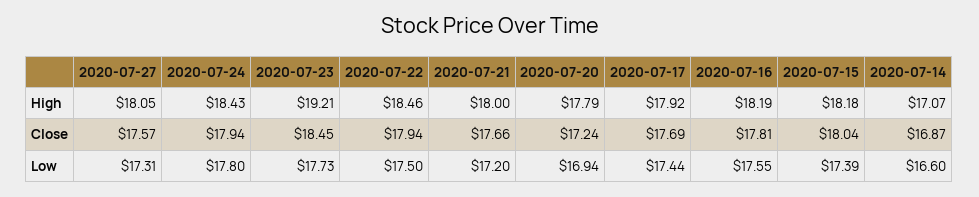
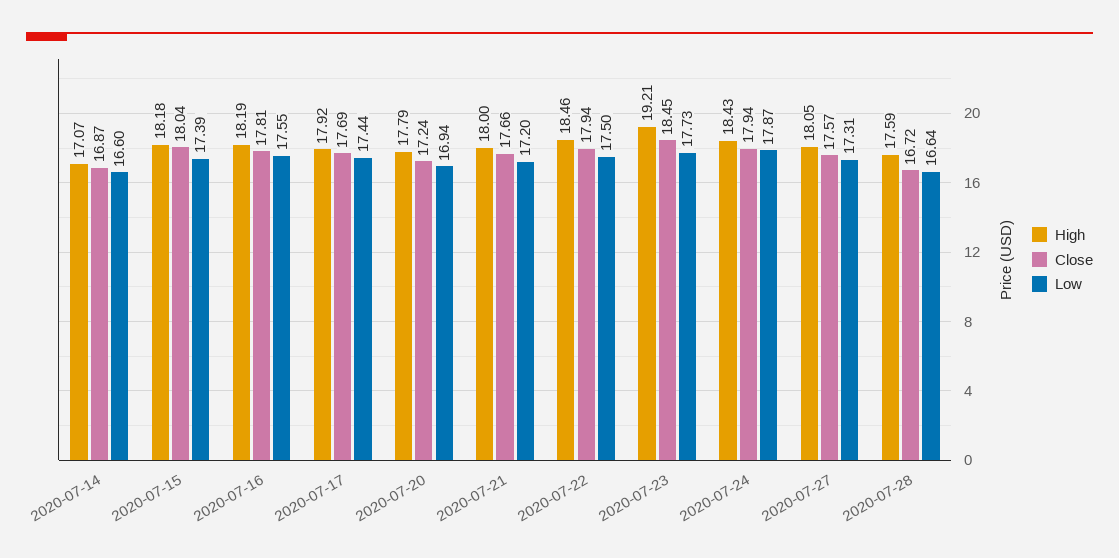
Low, 2020-07-24: 17.8 -> 17.87
High, 2020-07-28: none -> 17.59
Close, 2020-07-28: none -> 16.72
Low, 2020-07-28: none -> 16.64

